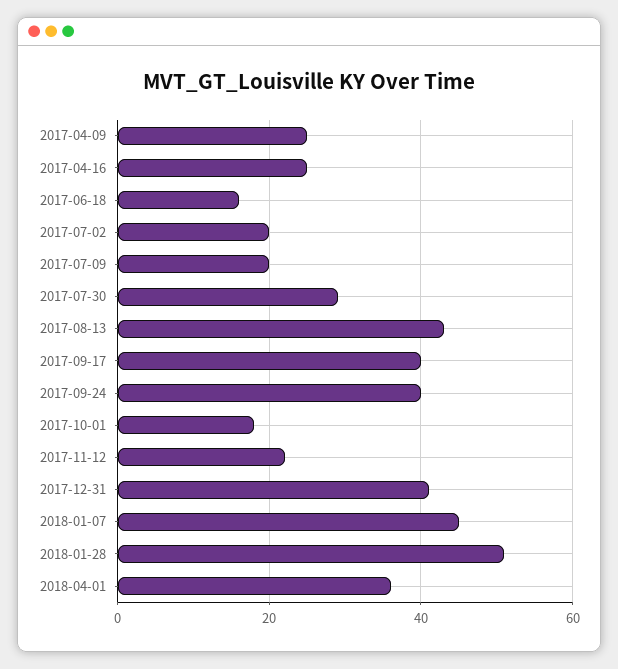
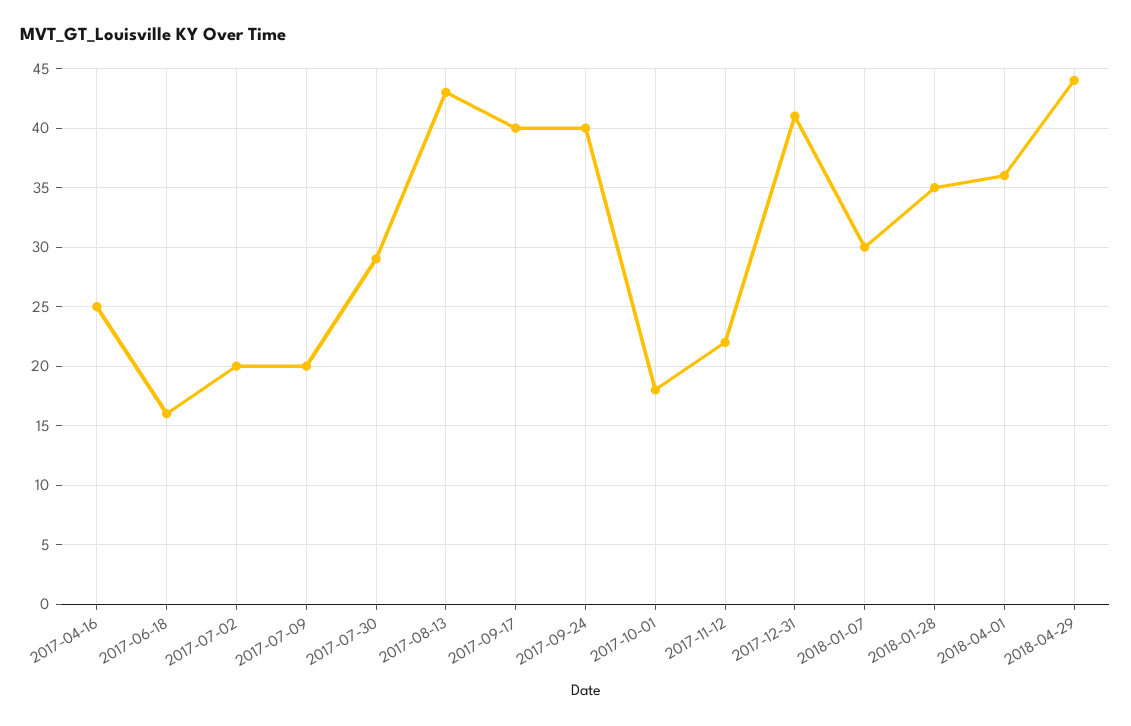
2017-04-09: 25 -> none
2018-01-07: 45 -> 30
2018-01-28: 50 -> 35
2018-04-29: none -> 44

